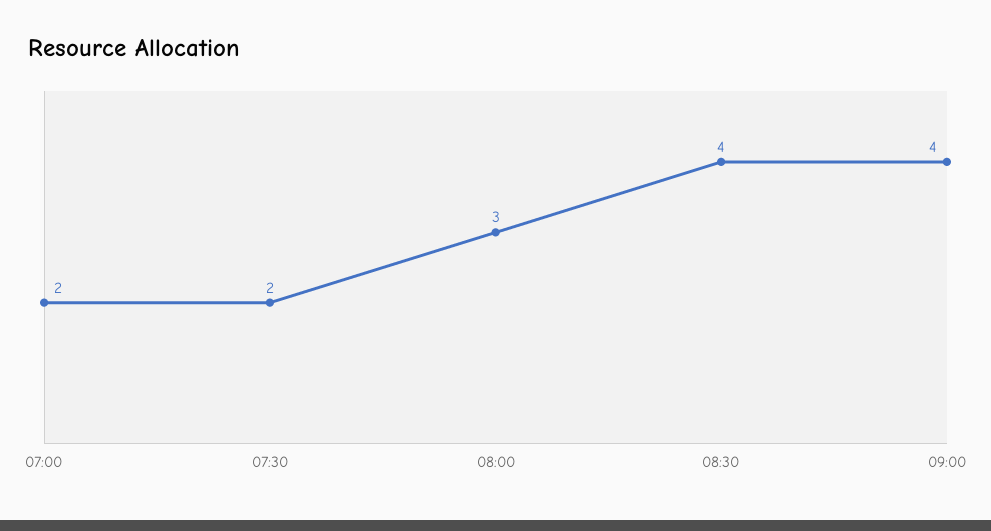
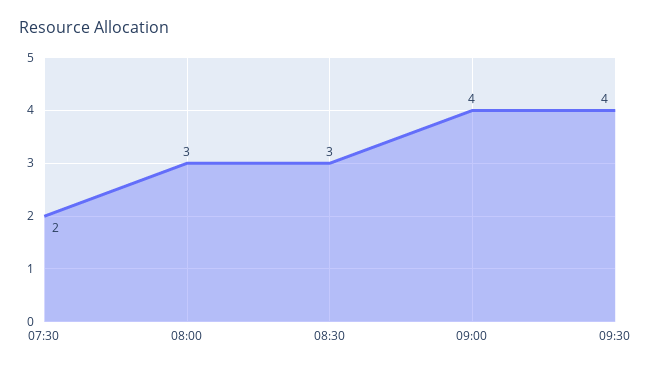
07:00: 2 -> none
08:30: 4 -> 3
09:30: none -> 4

